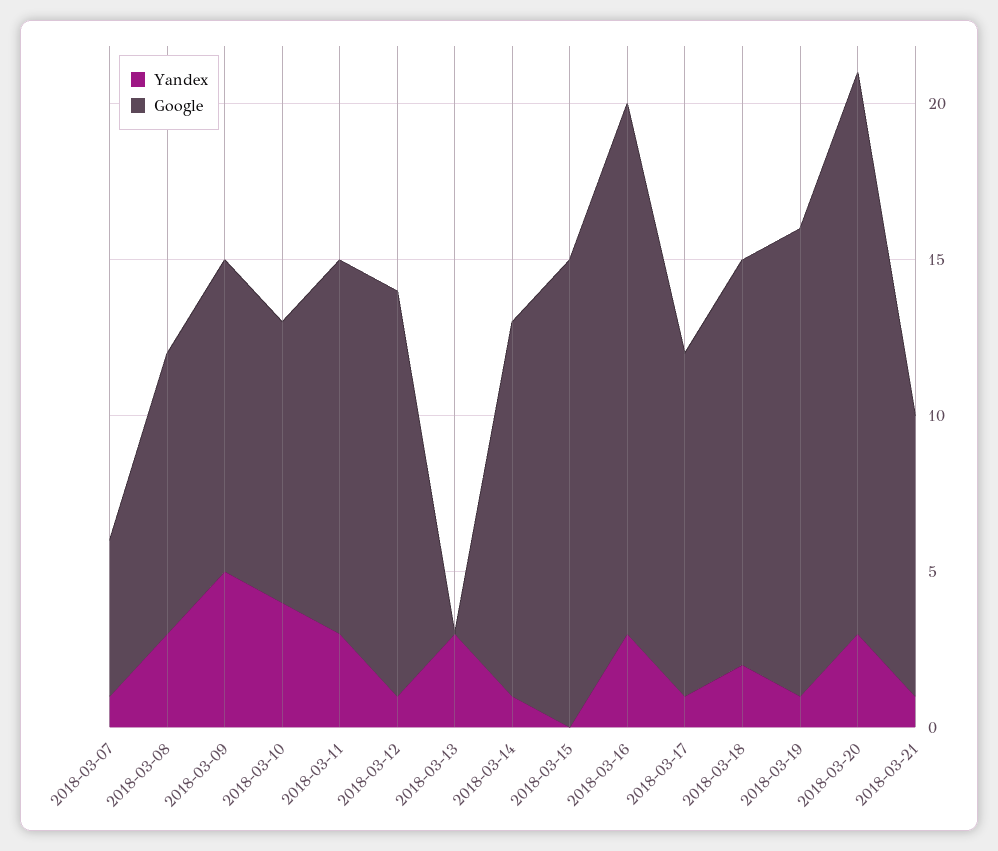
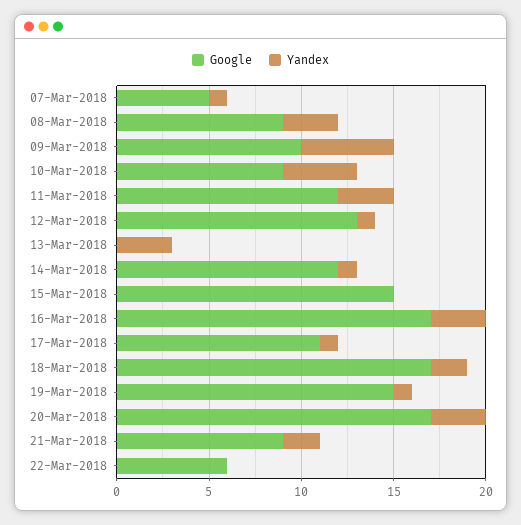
Google, 2018-03-18: 13 -> 17
Google, 2018-03-20: 18 -> 17
Yandex, 2018-03-21: 1 -> 2
Google, 22-Mar-2018: none -> 6
Yandex, 22-Mar-2018: none -> 0

